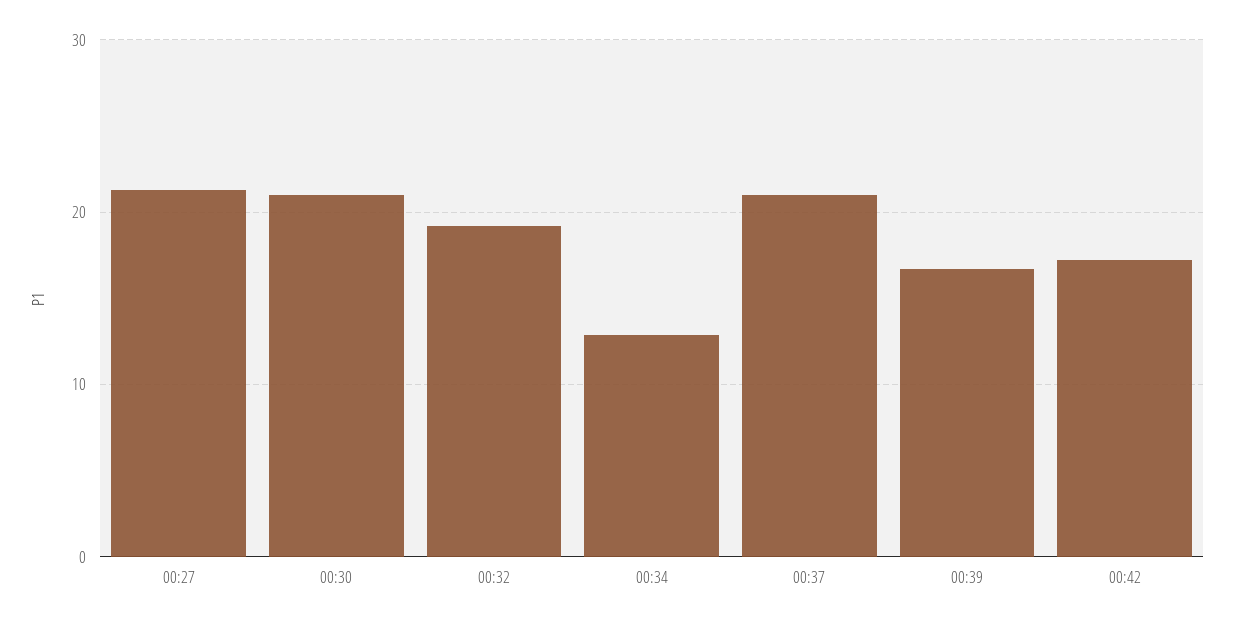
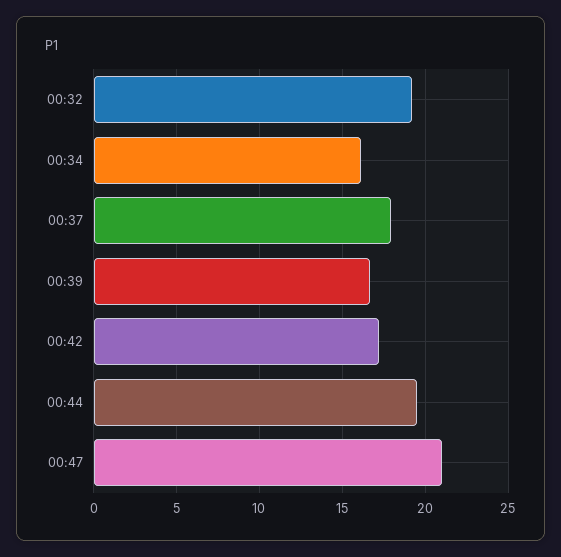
00:27: 21 -> none
00:30: 21 -> none
00:34: 13 -> 16
00:37: 21 -> 18
00:44: none -> 19.5
00:47: none -> 21

